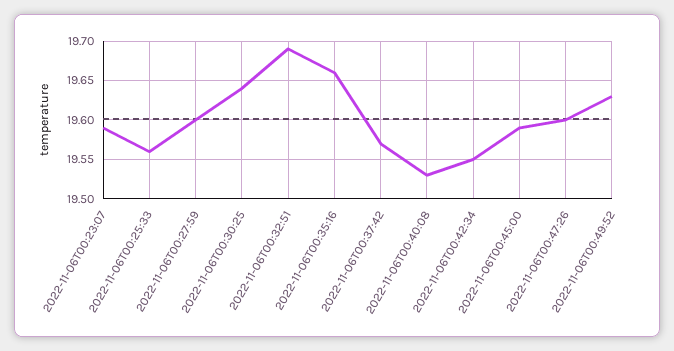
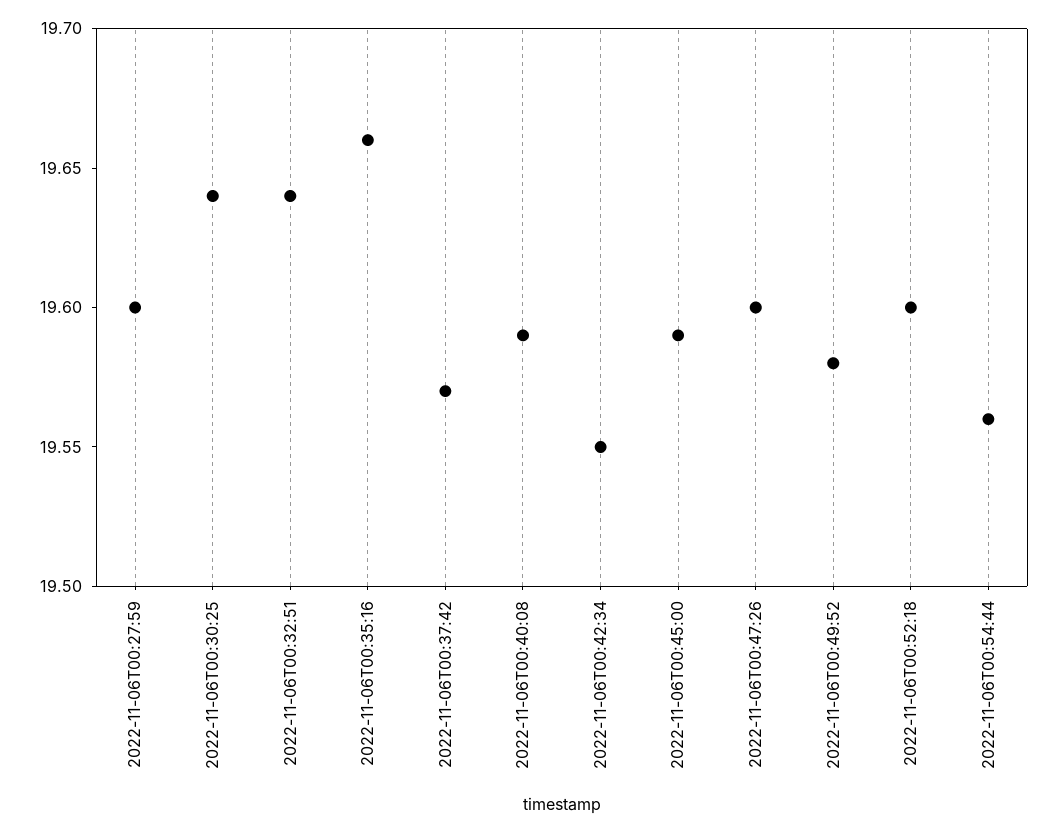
2022-11-06T00:23:07: 19.59 -> none
2022-11-06T00:25:33: 19.56 -> none
2022-11-06T00:32:51: 19.69 -> 19.64
2022-11-06T00:40:08: 19.53 -> 19.59
2022-11-06T00:49:52: 19.63 -> 19.58
2022-11-06T00:52:18: none -> 19.6
2022-11-06T00:54:44: none -> 19.56

